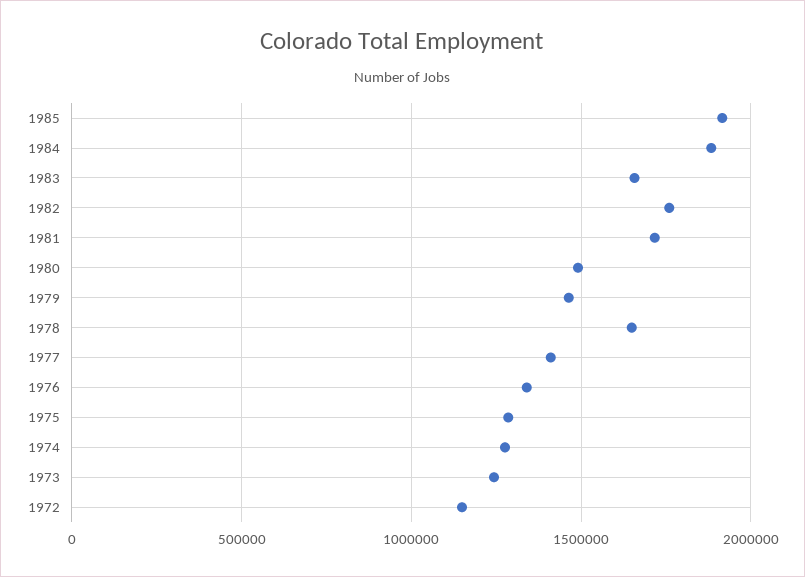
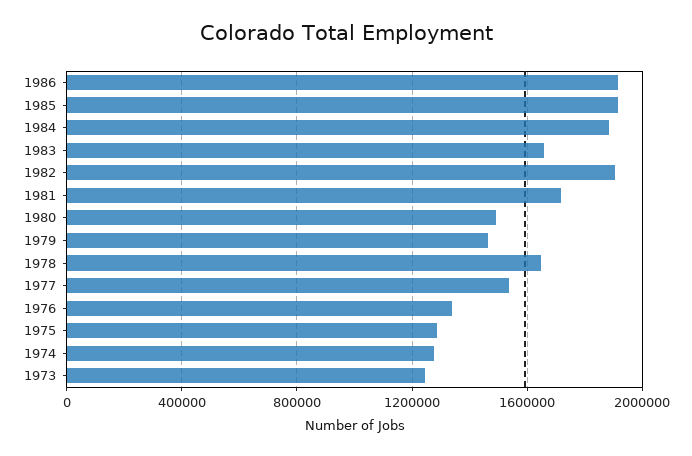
1982: 1750000 -> 1900000
1977: 1400000 -> 1550000
1972: 1150000 -> none
1986: none -> 1900000

